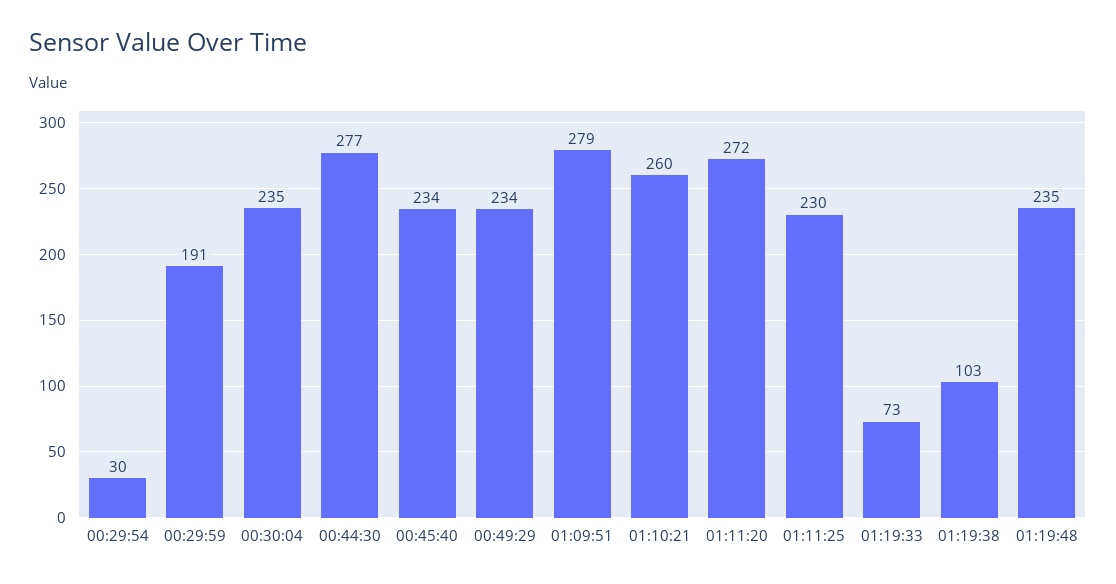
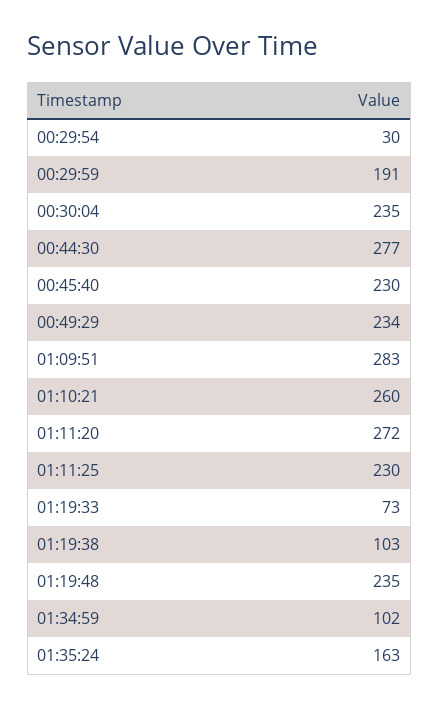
00:45:40: 234 -> 230
01:09:51: 279 -> 283
01:34:59: none -> 102
01:35:24: none -> 163

